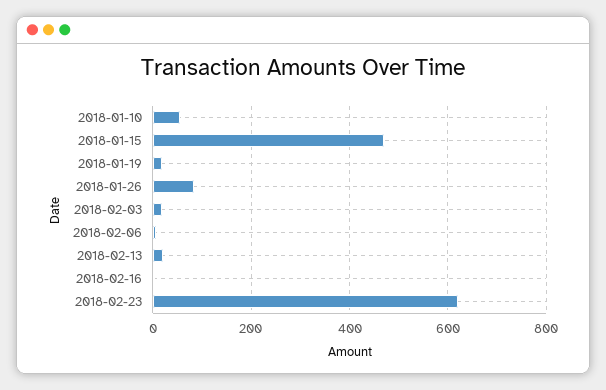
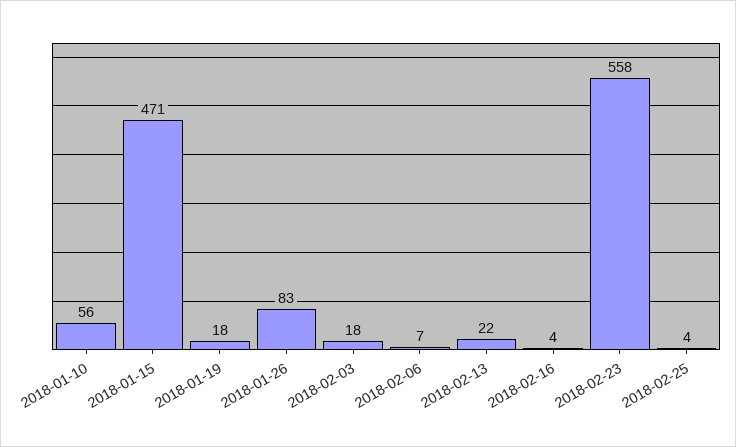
2018-02-23: 620 -> 558
2018-02-25: none -> 4

